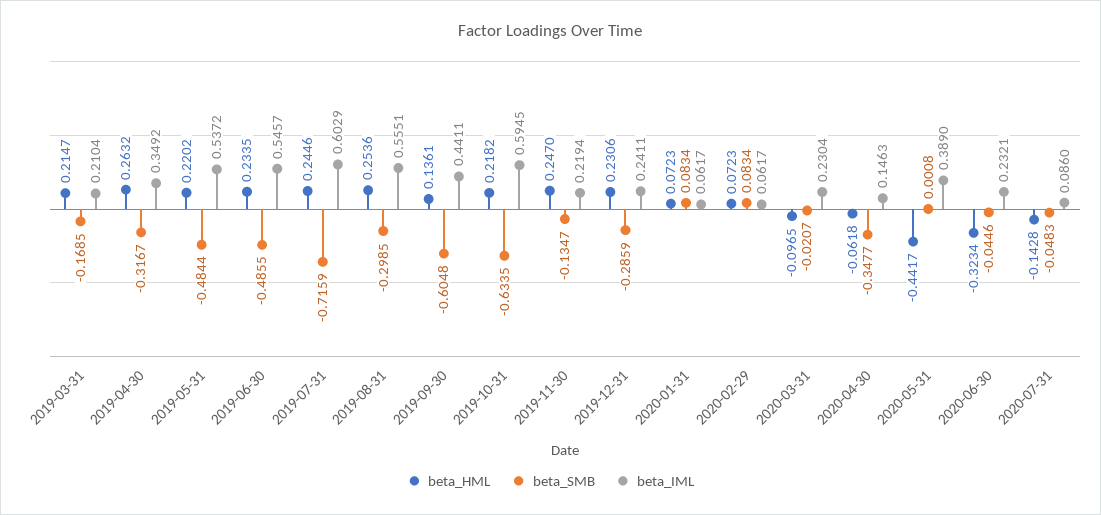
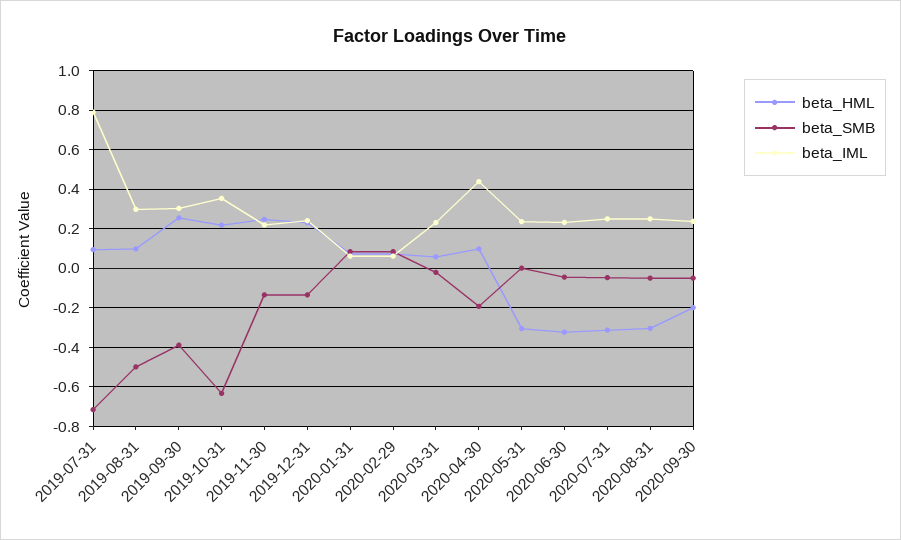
beta_HML, 2019-03-31: 0.2147 -> none
beta_SMB, 2019-03-31: -0.1685 -> none
beta_IML, 2019-03-31: 0.2104 -> none
beta_HML, 2019-04-30: 0.2632 -> none
beta_SMB, 2019-04-30: -0.3167 -> none
beta_IML, 2019-04-30: 0.3492 -> none
beta_HML, 2019-05-31: 0.2202 -> none
beta_SMB, 2019-05-31: -0.4844 -> none
beta_IML, 2019-05-31: 0.5372 -> none
beta_HML, 2019-06-30: 0.2335 -> none
beta_SMB, 2019-06-30: -0.4855 -> none
beta_IML, 2019-06-30: 0.5457 -> none
beta_HML, 2019-07-31: 0.2446 -> 0.1
beta_IML, 2019-07-31: 0.6029 -> 0.8
beta_HML, 2019-08-31: 0.2536 -> 0.1
beta_SMB, 2019-08-31: -0.2985 -> -0.5
beta_IML, 2019-08-31: 0.5551 -> 0.3
beta_HML, 2019-09-30: 0.1361 -> 0.25
beta_SMB, 2019-09-30: -0.6048 -> -0.4
beta_IML, 2019-09-30: 0.4411 -> 0.3
beta_IML, 2019-10-31: 0.5945 -> 0.35
beta_SMB, 2019-12-31: -0.2859 -> -0.15
beta_HML, 2020-03-31: -0.0965 -> 0.05
beta_HML, 2020-04-30: -0.0618 -> 0.1
beta_SMB, 2020-04-30: -0.3477 -> -0.2
beta_IML, 2020-04-30: 0.1463 -> 0.45
beta_HML, 2020-05-31: -0.4417 -> -0.3
beta_IML, 2020-05-31: 0.389 -> 0.25
beta_HML, 2020-07-31: -0.1428 -> -0.3
beta_IML, 2020-07-31: 0.086 -> 0.25
beta_HML, 2020-08-31: none -> -0.3
beta_SMB, 2020-08-31: none -> -0.05
beta_IML, 2020-08-31: none -> 0.25
beta_HML, 2020-09-30: none -> -0.2
beta_SMB, 2020-09-30: none -> -0.05
beta_IML, 2020-09-30: none -> 0.25

